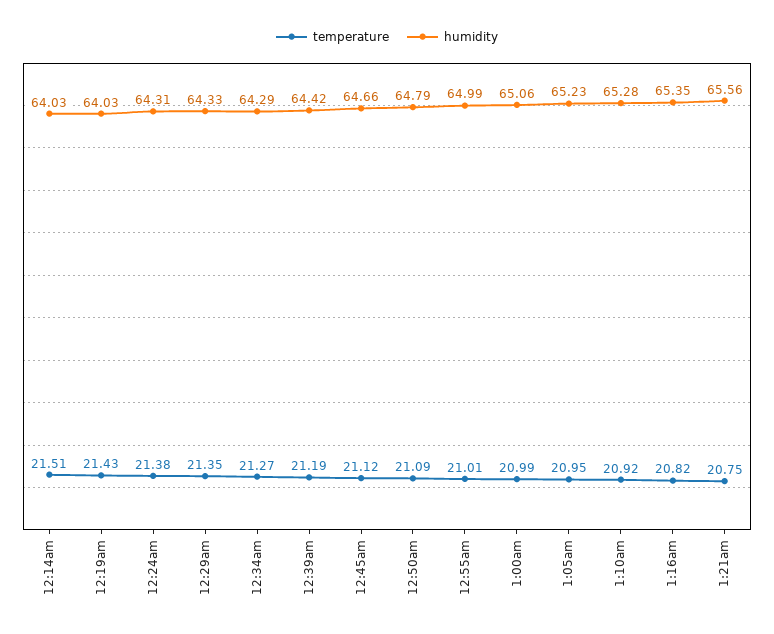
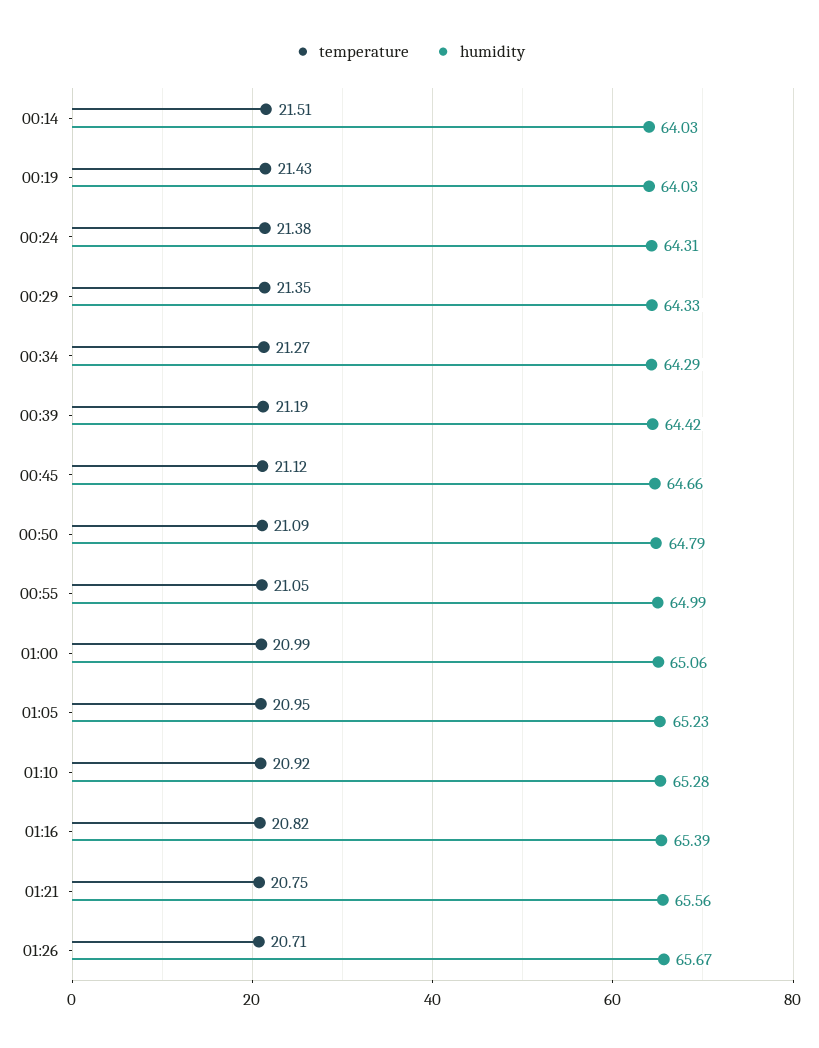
temperature, 12:55am: 21.01 -> 21.05
humidity, 1:16am: 65.35 -> 65.39
temperature, 01:26: none -> 20.71
humidity, 01:26: none -> 65.67

